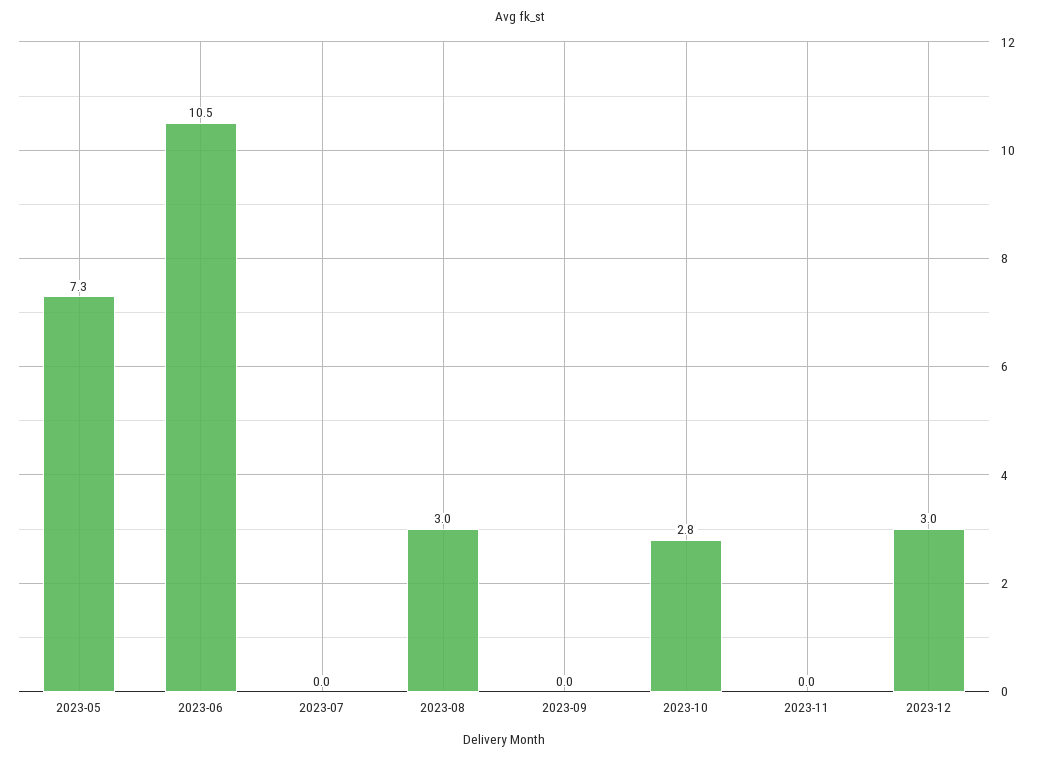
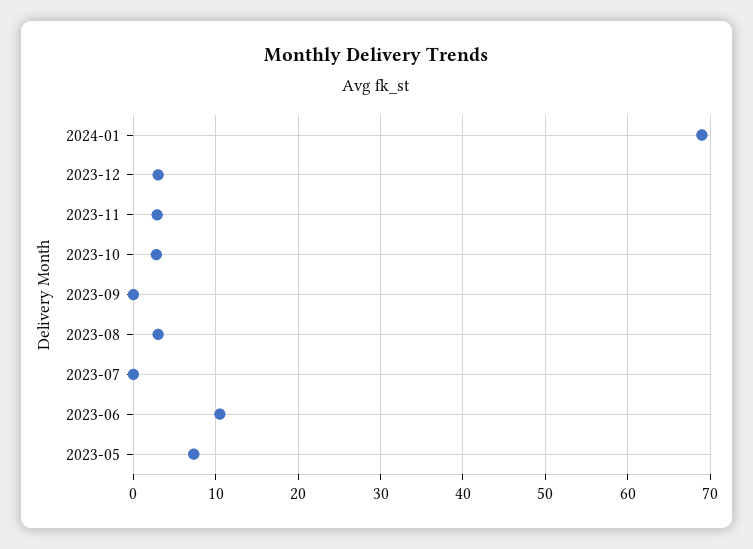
2023-11: 0 -> 3
2024-01: none -> 69

